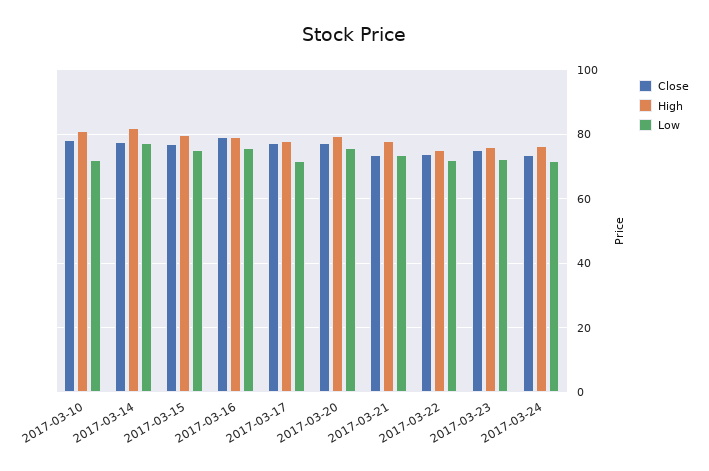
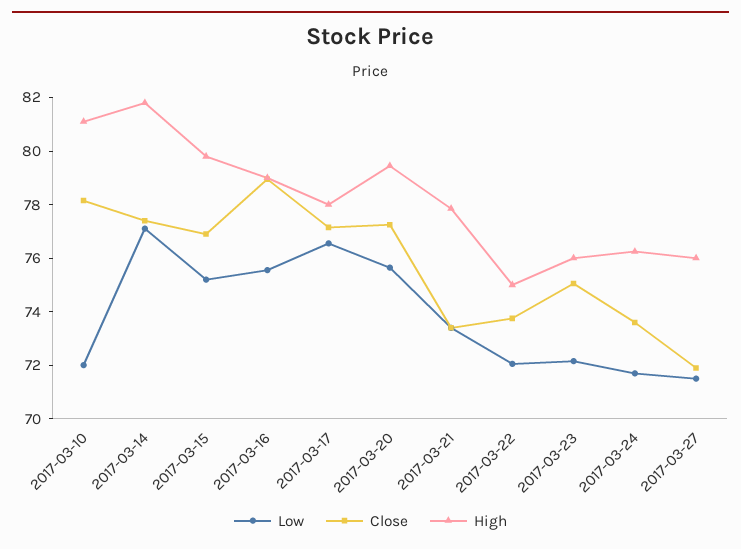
Low, 2017-03-17: 72 -> 76.5
Low, 2017-03-27: none -> 71.5
Close, 2017-03-27: none -> 72
High, 2017-03-27: none -> 76

